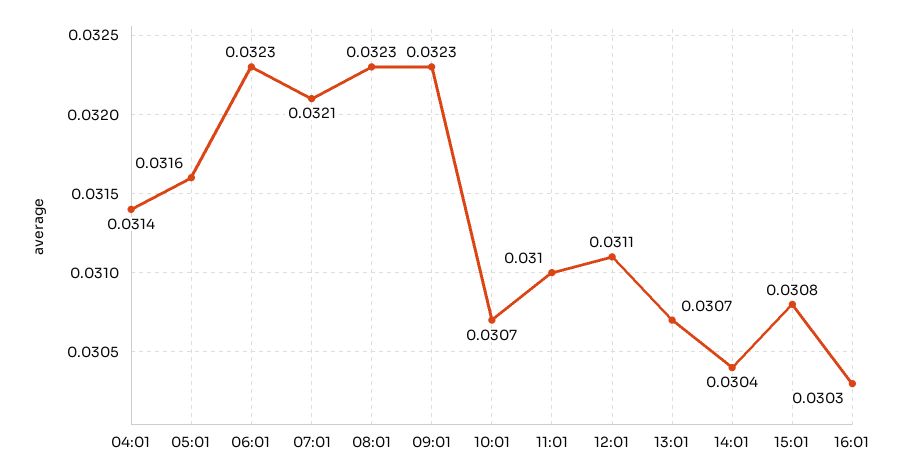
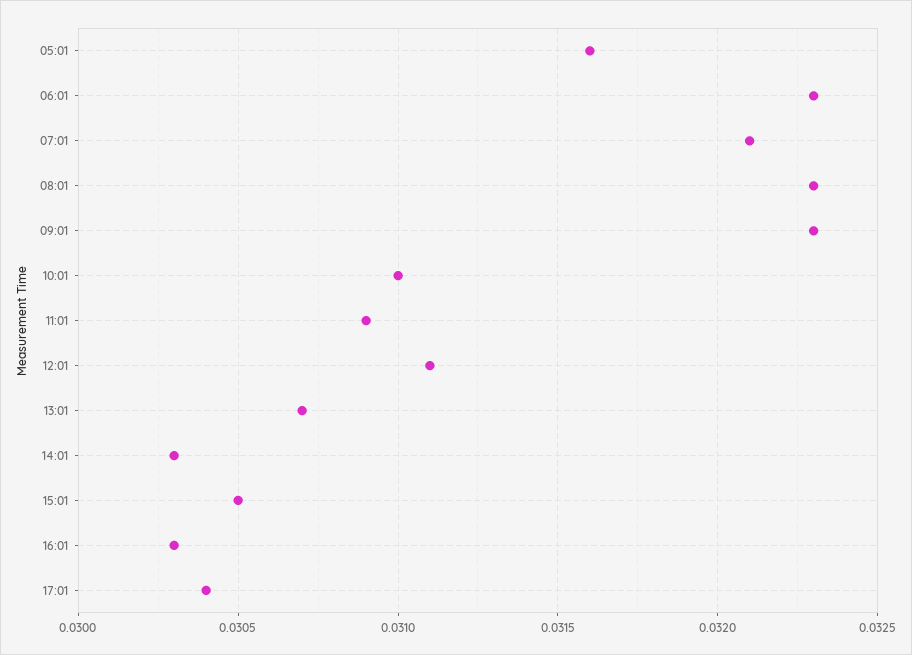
04:01: 0.0314 -> none
10:01: 0.0307 -> 0.031
11:01: 0.031 -> 0.0309
14:01: 0.0304 -> 0.0303
15:01: 0.0308 -> 0.0305
17:01: none -> 0.0304

